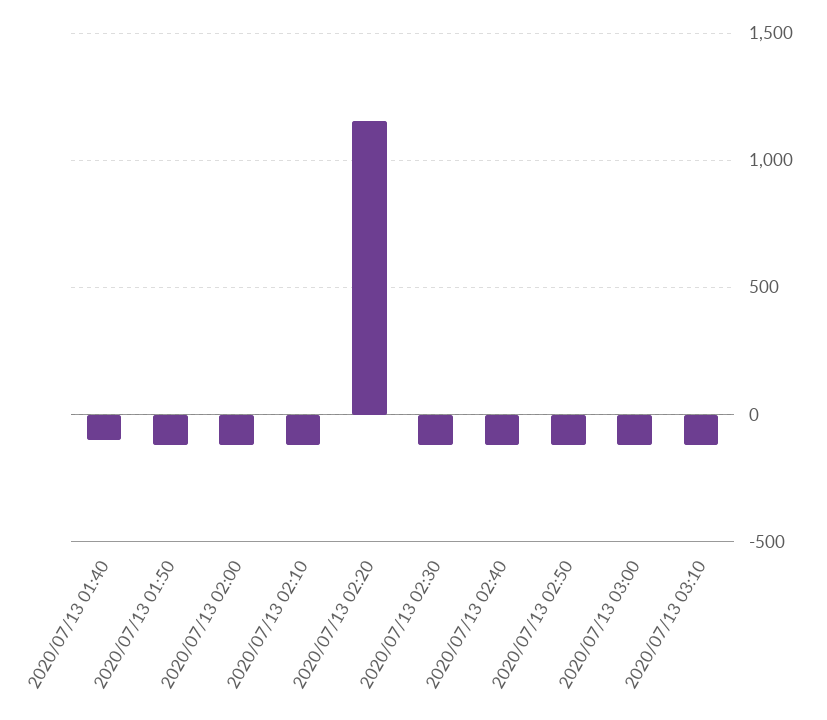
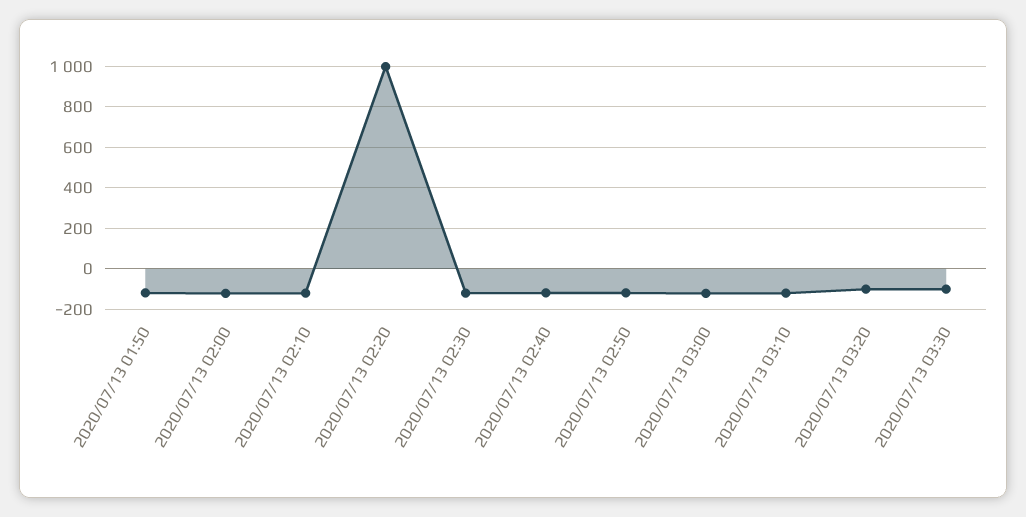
2020/07/13 01:40: -100 -> none
2020/07/13 02:20: 1150 -> 1000
2020/07/13 03:20: none -> -100
2020/07/13 03:30: none -> -100

